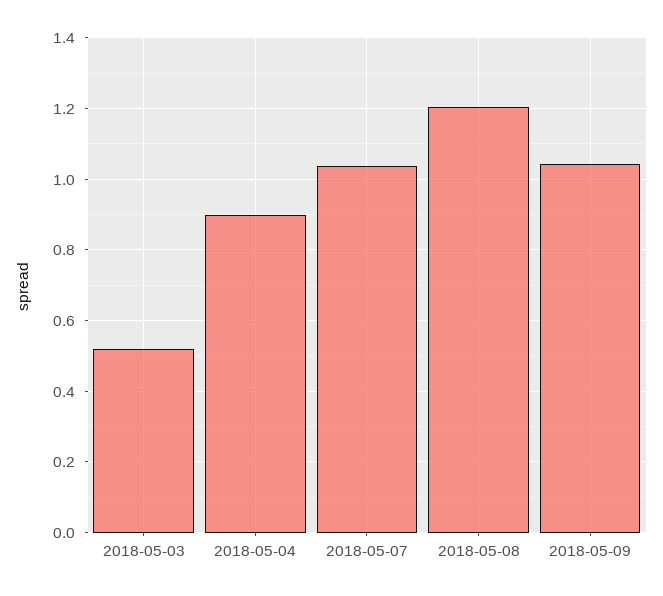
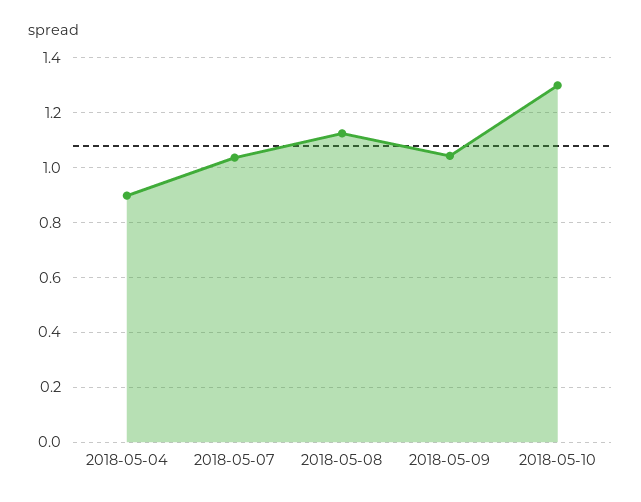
2018-05-03: 0.52 -> none
2018-05-08: 1.2 -> 1.125
2018-05-10: none -> 1.3

